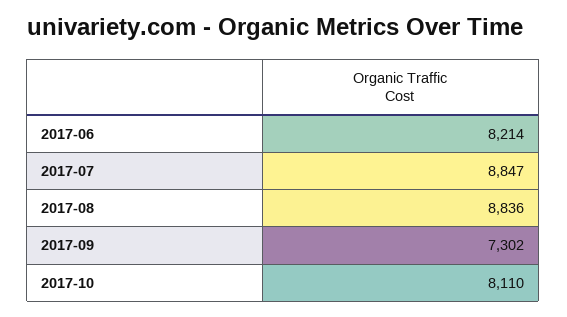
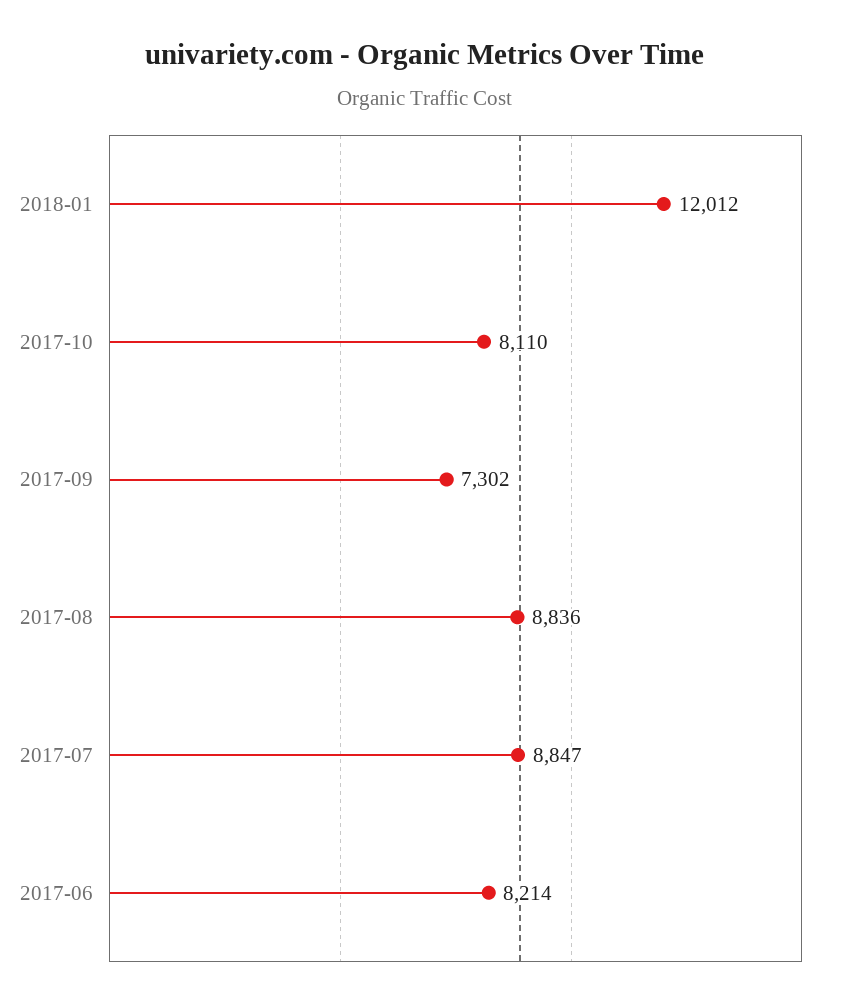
2018-01: none -> 12012

